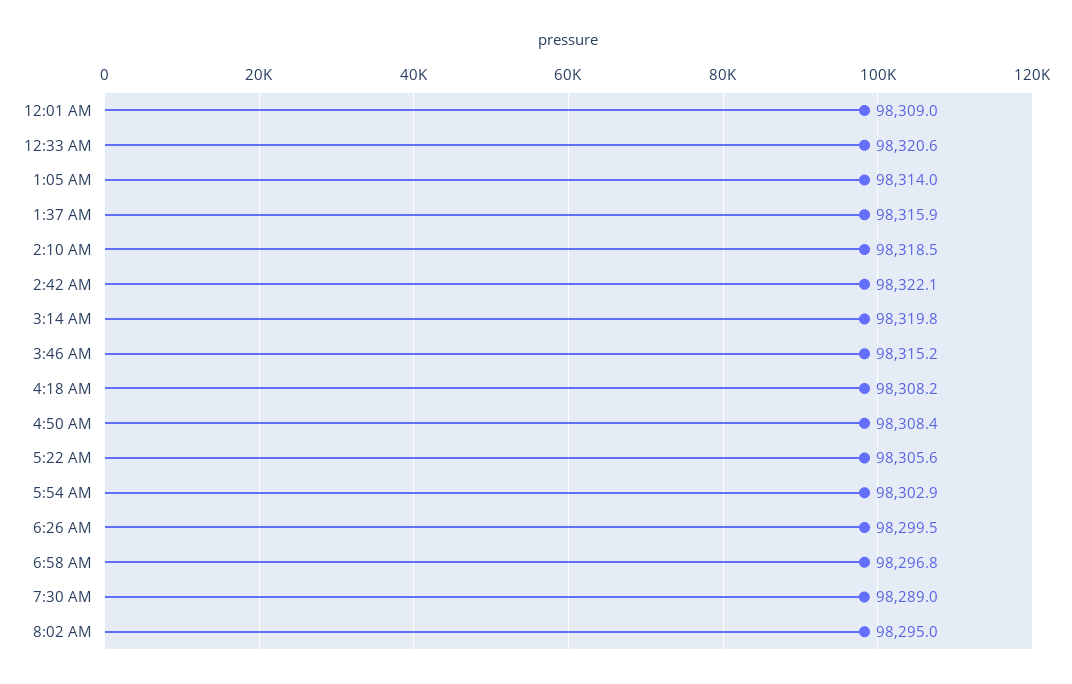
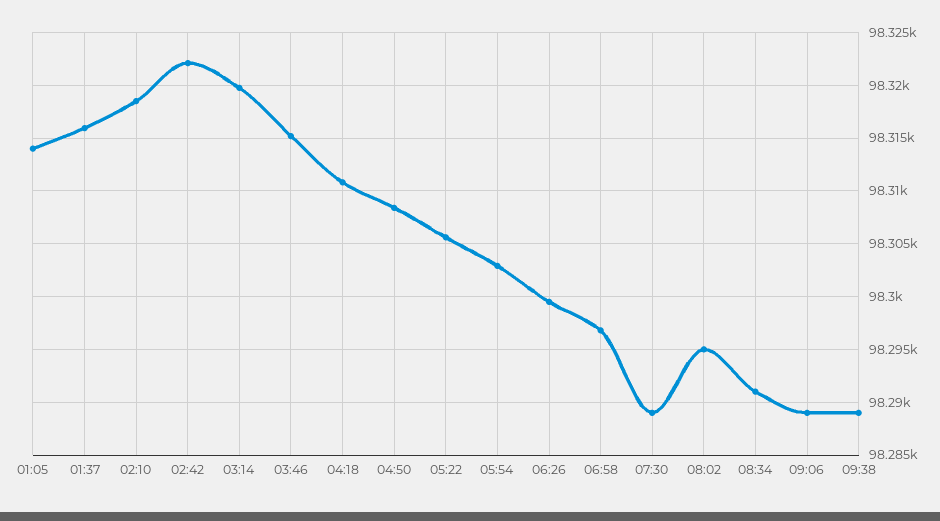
12:01 AM: 98309 -> none
12:33 AM: 98320.6 -> none
4:18 AM: 98308.2 -> 98311
08:34: none -> 98291
09:06: none -> 98289
09:38: none -> 98289

